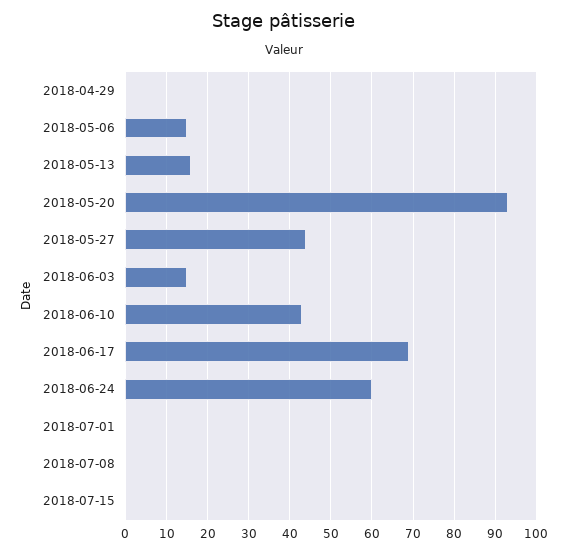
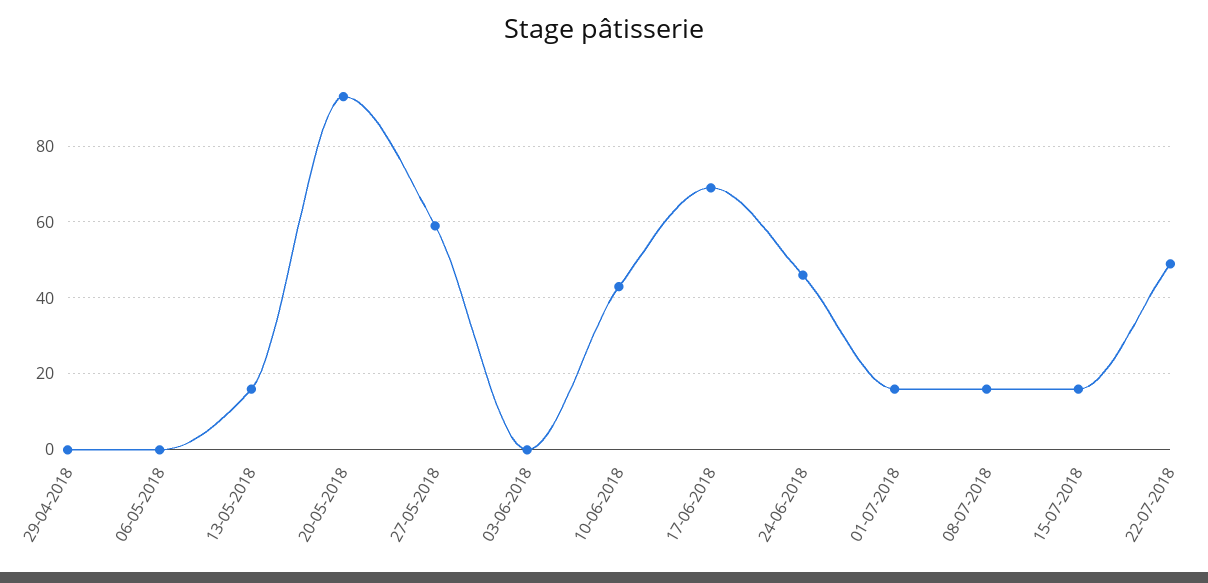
2018-05-06: 15 -> 0
2018-05-27: 45 -> 60
2018-06-03: 15 -> 0
2018-06-24: 60 -> 45
2018-07-01: 0 -> 15
2018-07-08: 0 -> 15
2018-07-15: 0 -> 15
22-07-2018: none -> 50

